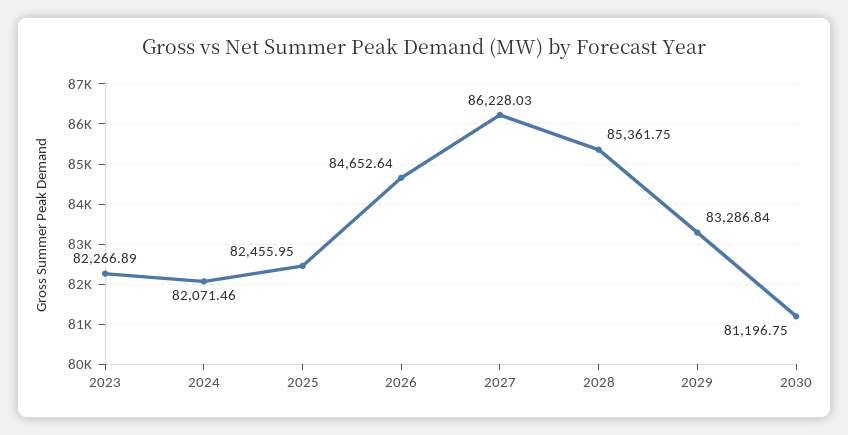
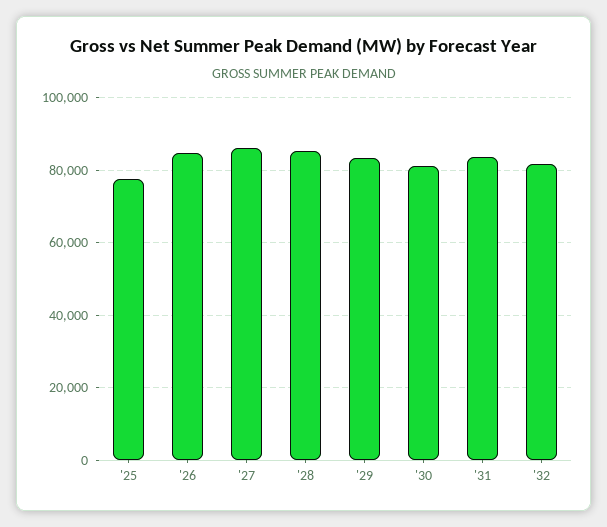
2023: 82266.89 -> none
2024: 82071.46 -> none
2025: 82455.95 -> 78000
'31: none -> 84000
'32: none -> 82000

